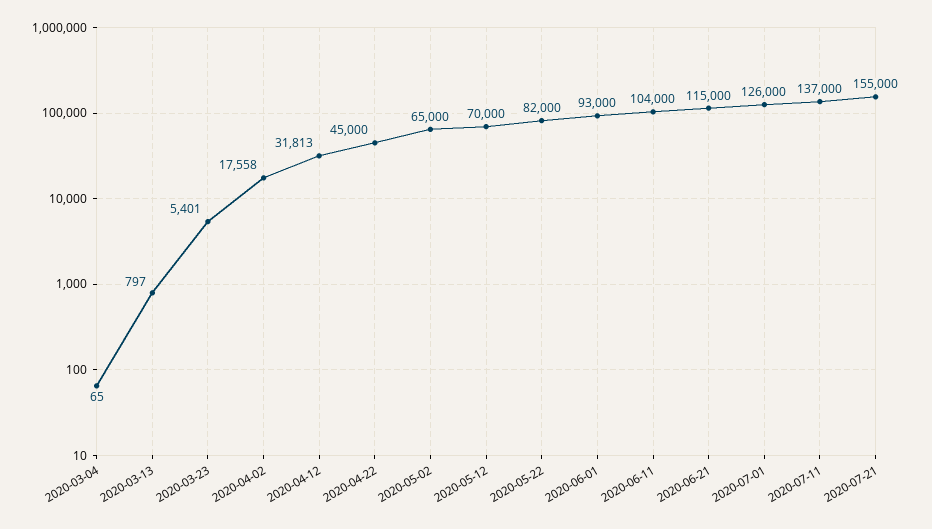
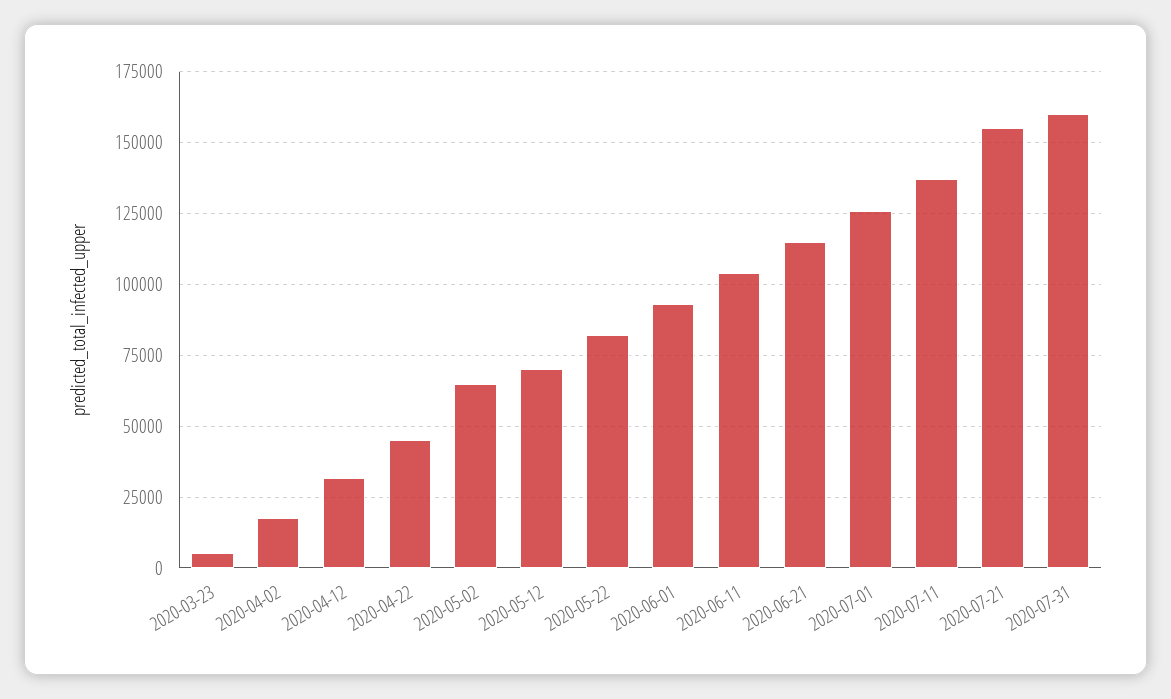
2020-03-04: 65 -> none
2020-03-13: 797 -> none
2020-07-31: none -> 160000

